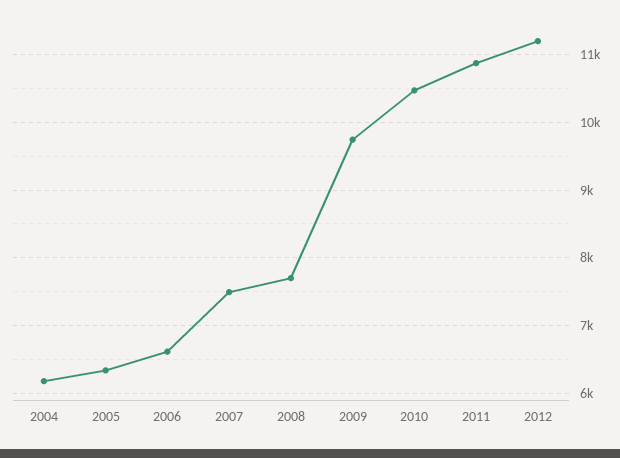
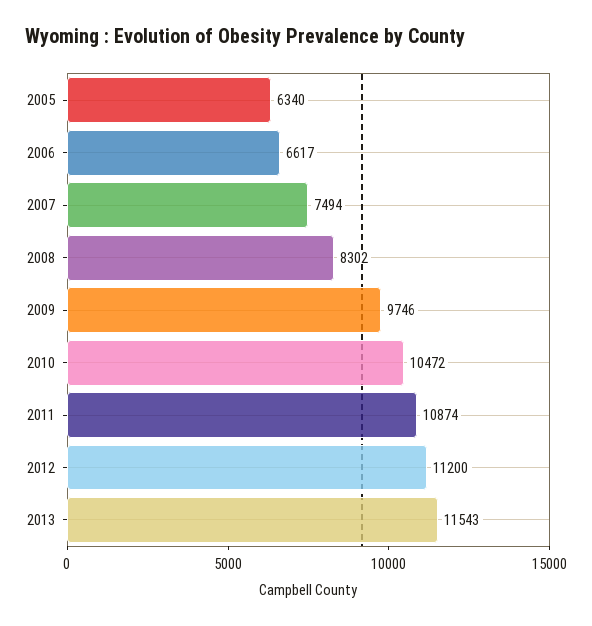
2004: 6200 -> none
2008: 7700 -> 8302
2013: none -> 11543

